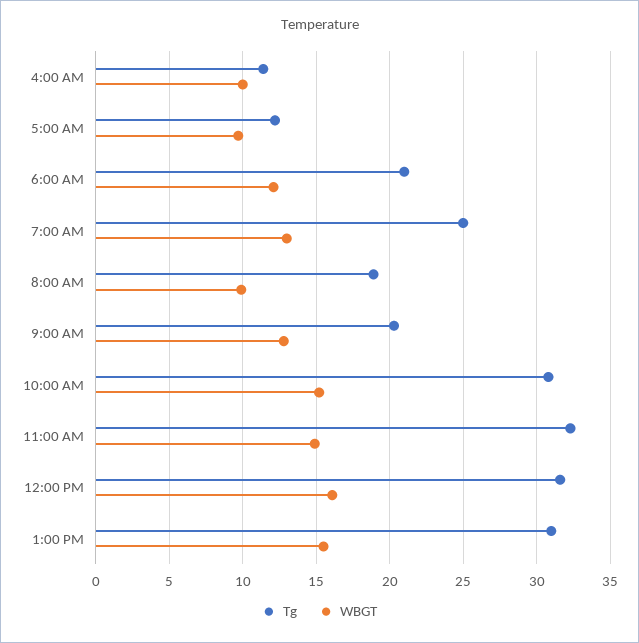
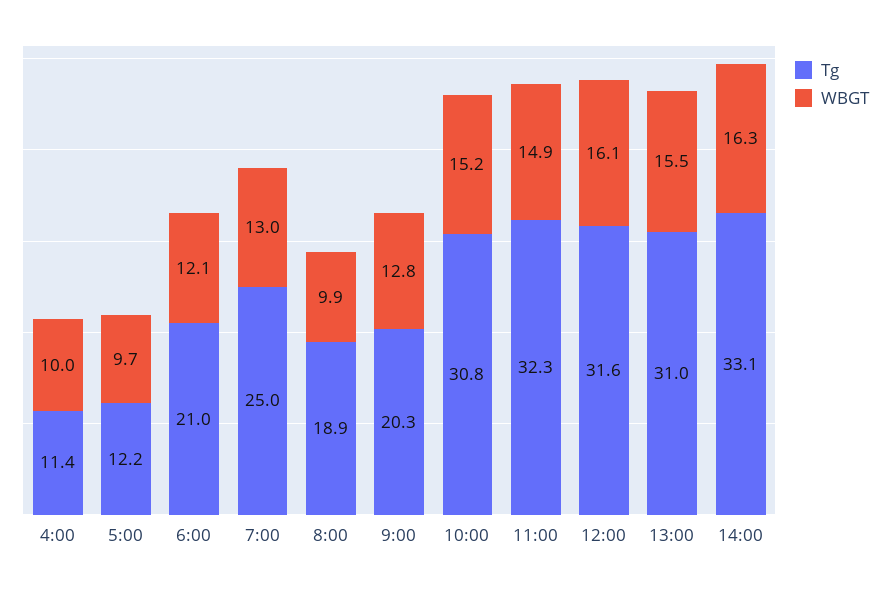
Tg, 14:00: none -> 33.1
WBGT, 14:00: none -> 16.3

